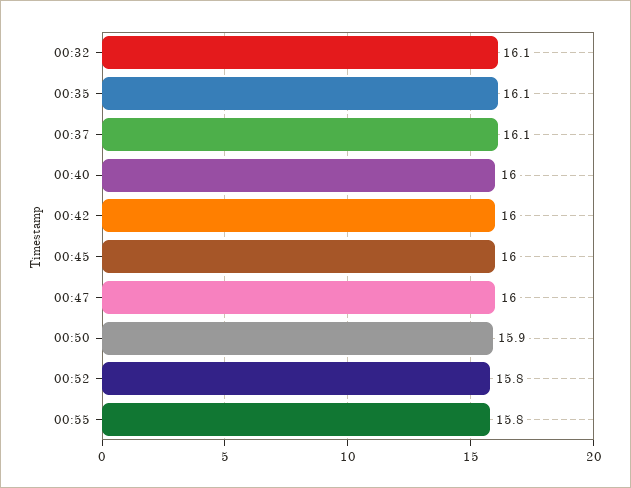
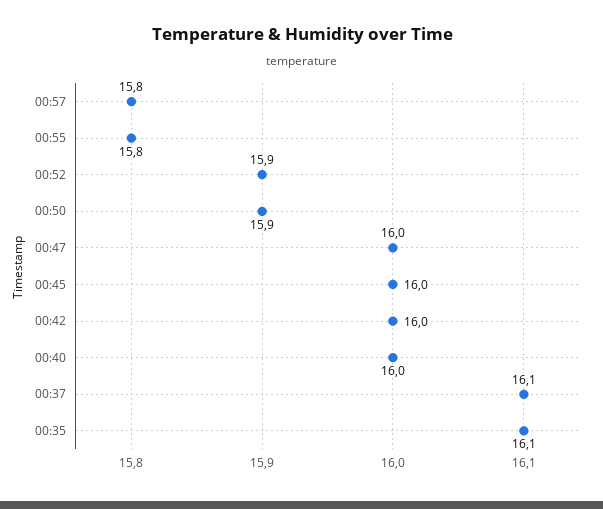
00:32: 16.1 -> none
00:52: 15.8 -> 15.9
00:57: none -> 15.8

